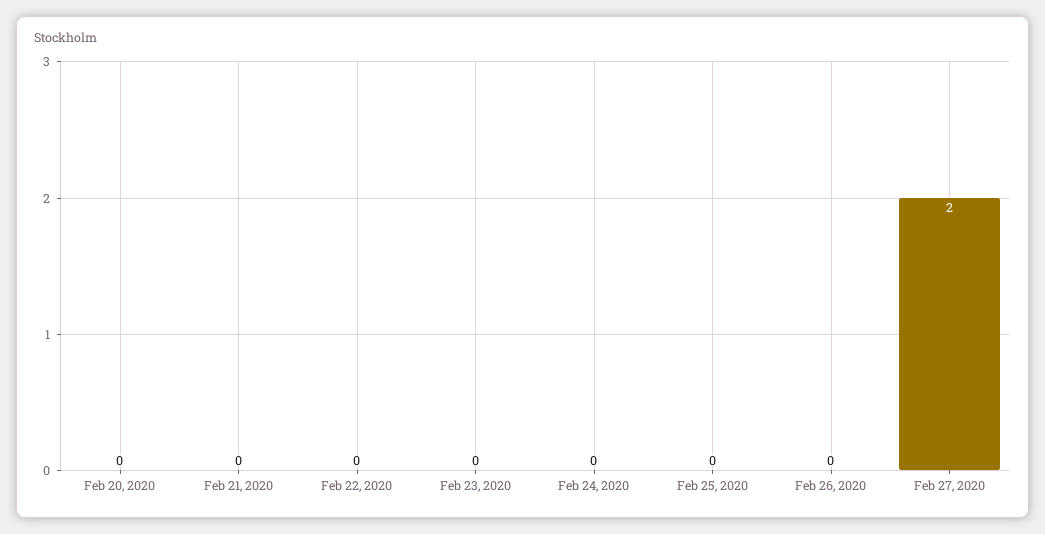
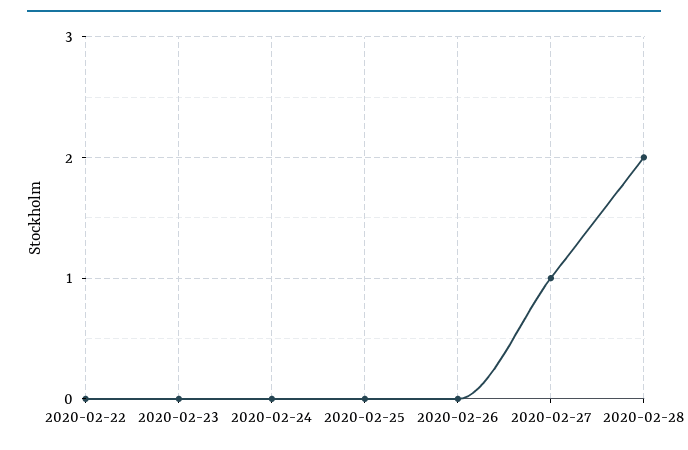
Feb 20, 2020: 0 -> none
Feb 21, 2020: 0 -> none
Feb 27, 2020: 2 -> 1
2020-02-28: none -> 2

